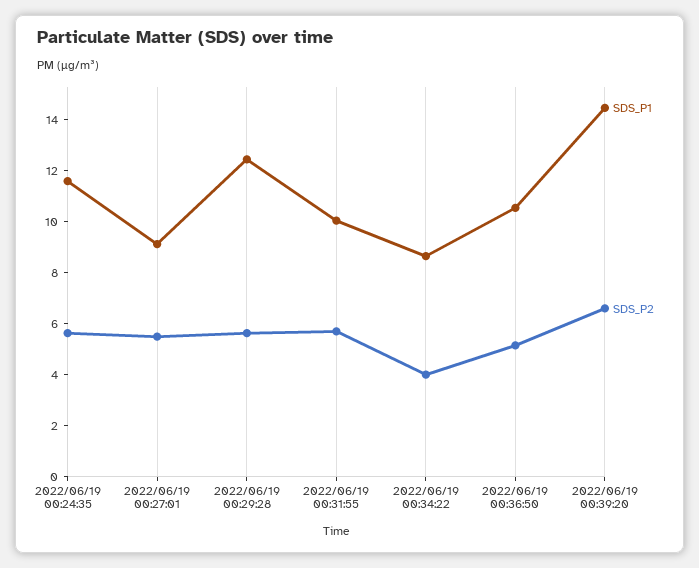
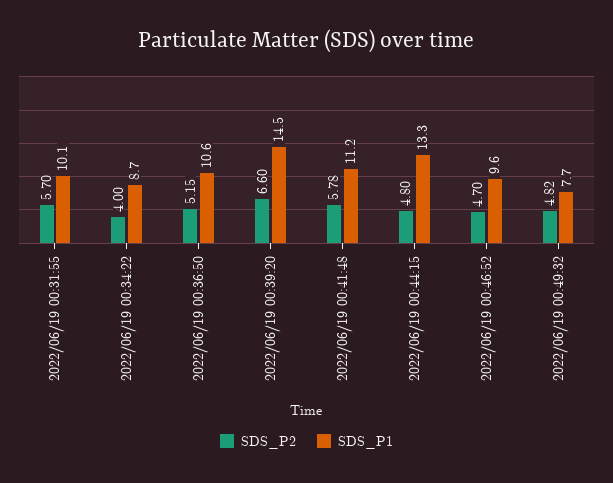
SDS_P1, 2022/06/19 00:24:35: 11.5 -> none
SDS_P2, 2022/06/19 00:24:35: 5.5 -> none
SDS_P1, 2022/06/19 00:27:01: 9 -> none
SDS_P2, 2022/06/19 00:27:01: 5.5 -> none
SDS_P1, 2022/06/19 00:29:28: 12.5 -> none
SDS_P2, 2022/06/19 00:29:28: 5.5 -> none
SDS_P2, 2022/06/19 00:41:48: none -> 5.78
SDS_P1, 2022/06/19 00:41:48: none -> 11.2
SDS_P2, 2022/06/19 00:44:15: none -> 4.8
SDS_P1, 2022/06/19 00:44:15: none -> 13.3
SDS_P2, 2022/06/19 00:46:52: none -> 4.7
SDS_P1, 2022/06/19 00:46:52: none -> 9.6
SDS_P2, 2022/06/19 00:49:32: none -> 4.82
SDS_P1, 2022/06/19 00:49:32: none -> 7.7

